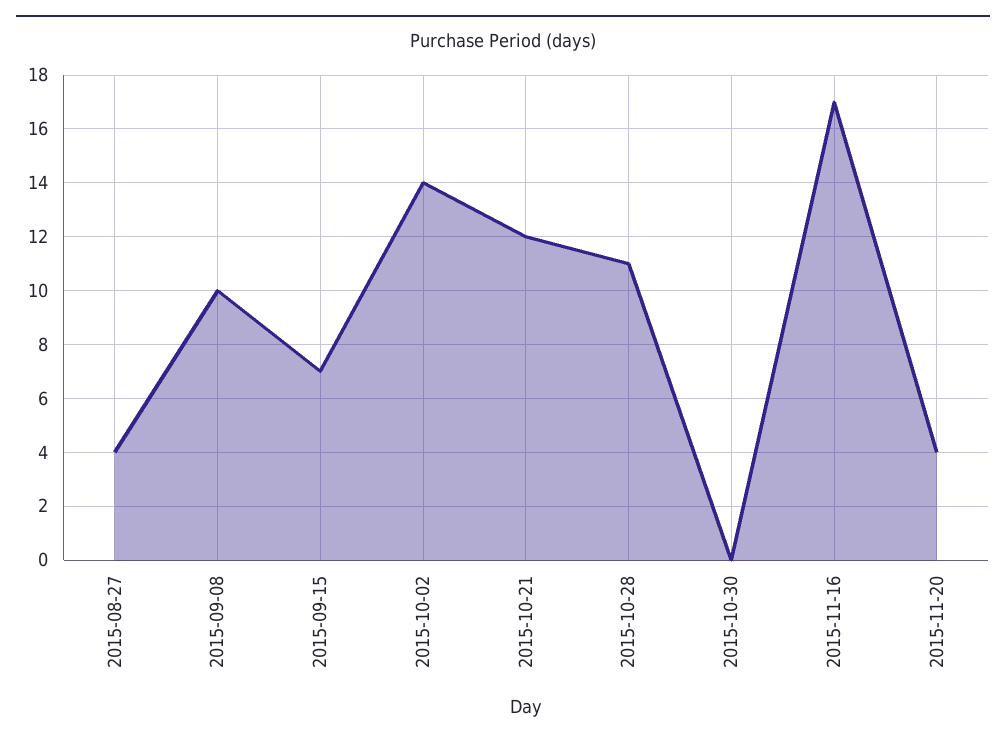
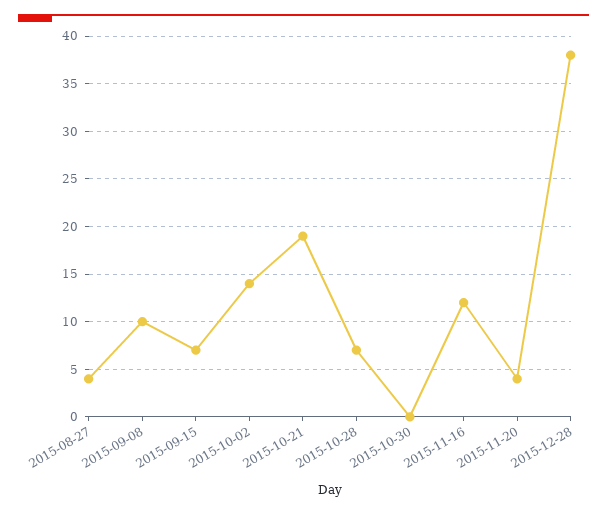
2015-10-21: 12 -> 19
2015-10-28: 11 -> 7
2015-11-16: 17 -> 12
2015-12-28: none -> 38

